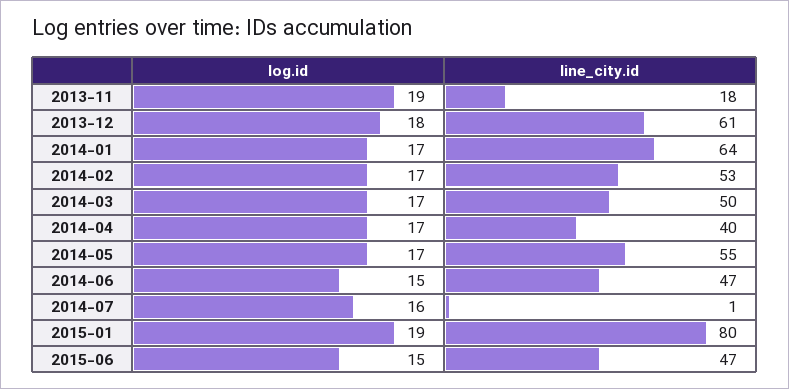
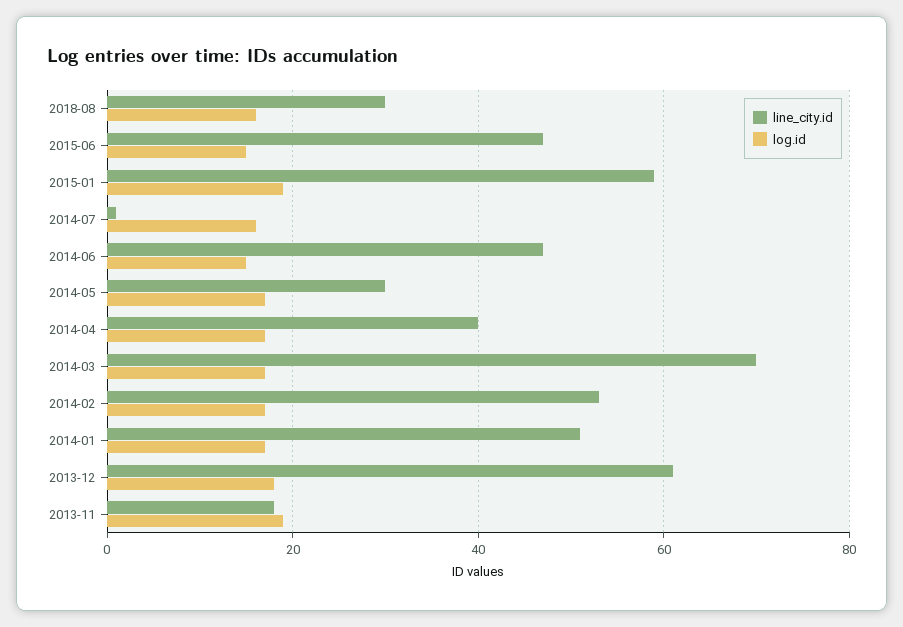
line_city.id, 2014-01: 64 -> 50
line_city.id, 2014-03: 50 -> 70
line_city.id, 2014-05: 55 -> 30
line_city.id, 2015-01: 80 -> 60
line_city.id, 2018-08: none -> 30
log.id, 2018-08: none -> 15

